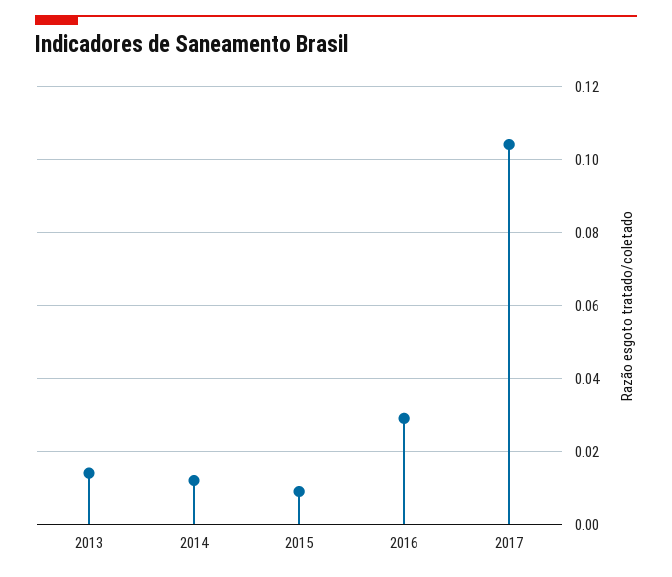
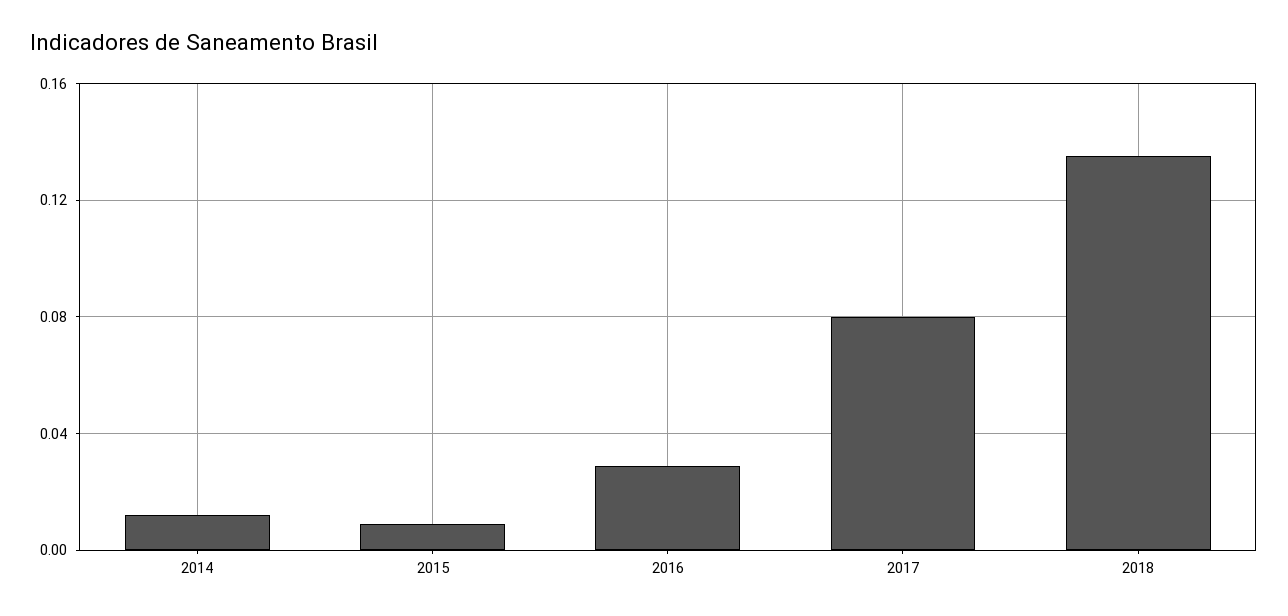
2013: 0.015 -> none
2017: 0.105 -> 0.08
2018: none -> 0.135

